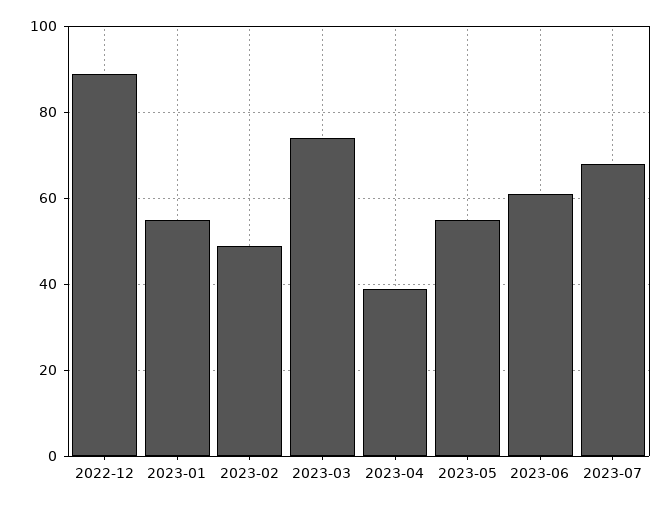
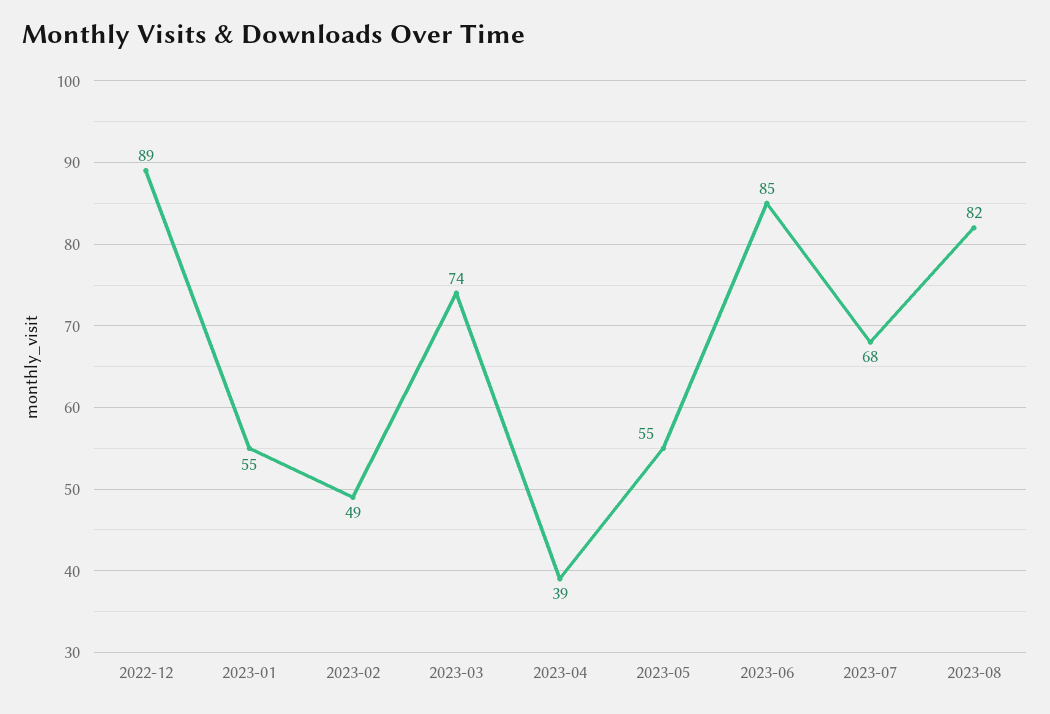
2023-06: 60 -> 85
2023-08: none -> 82

